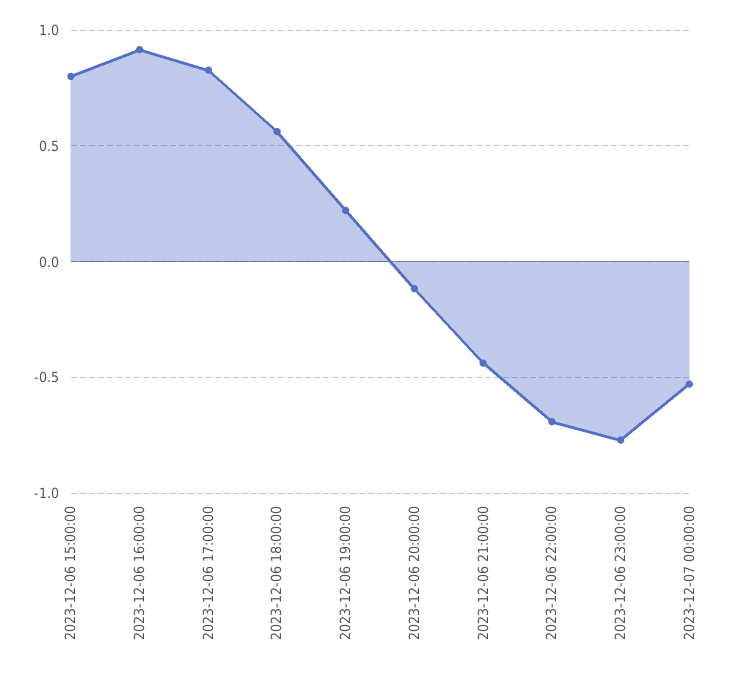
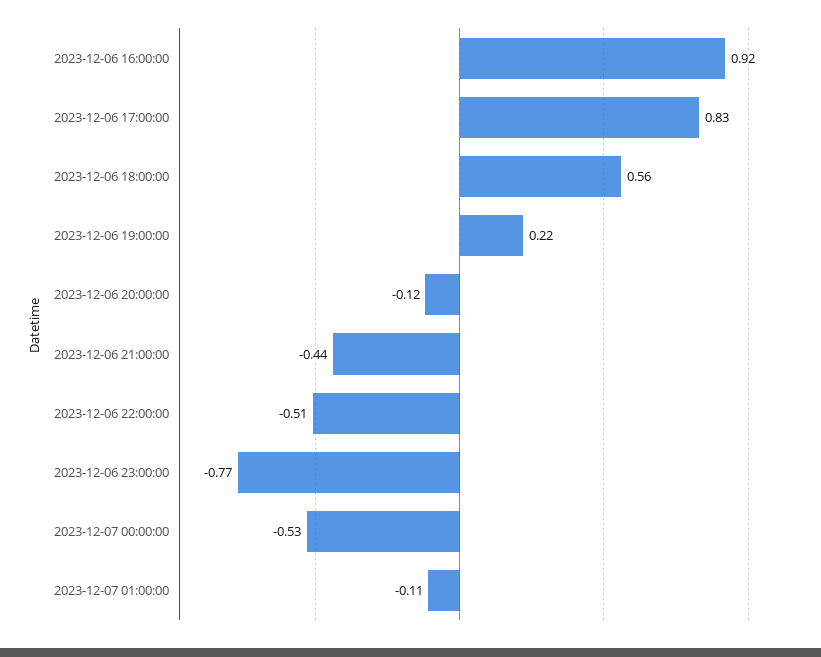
2023-12-06 15:00:00: 0.8 -> none
2023-12-06 22:00:00: -0.7 -> -0.51
2023-12-07 01:00:00: none -> -0.11

